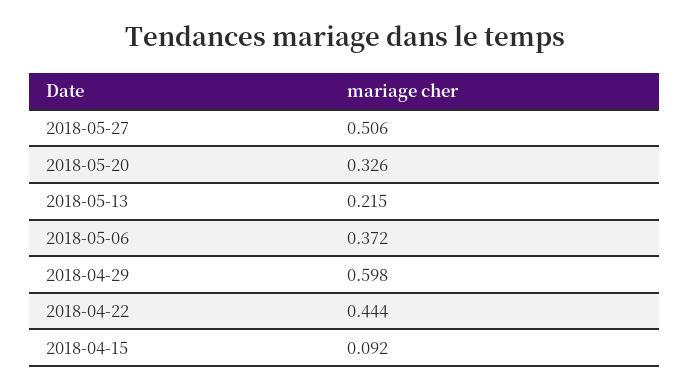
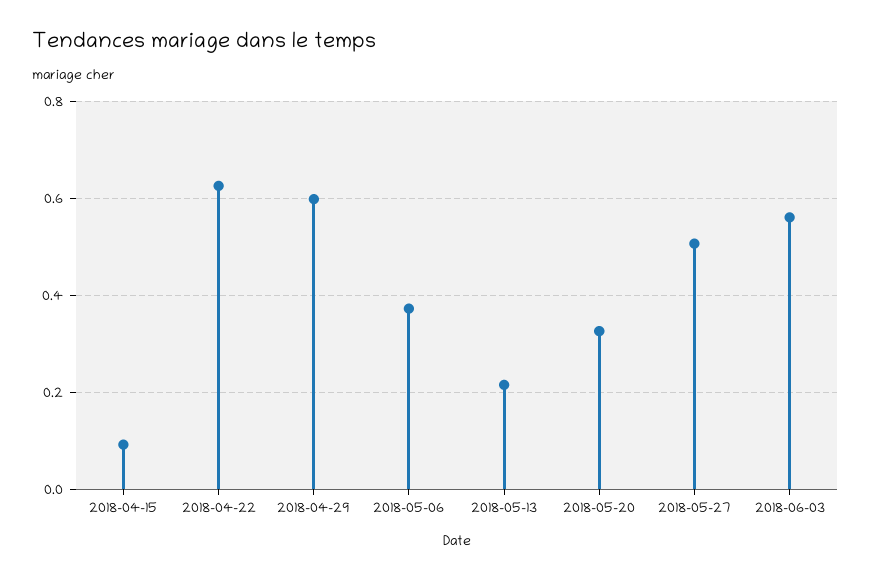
2018-04-22: 0.444 -> 0.62
2018-06-03: none -> 0.56

